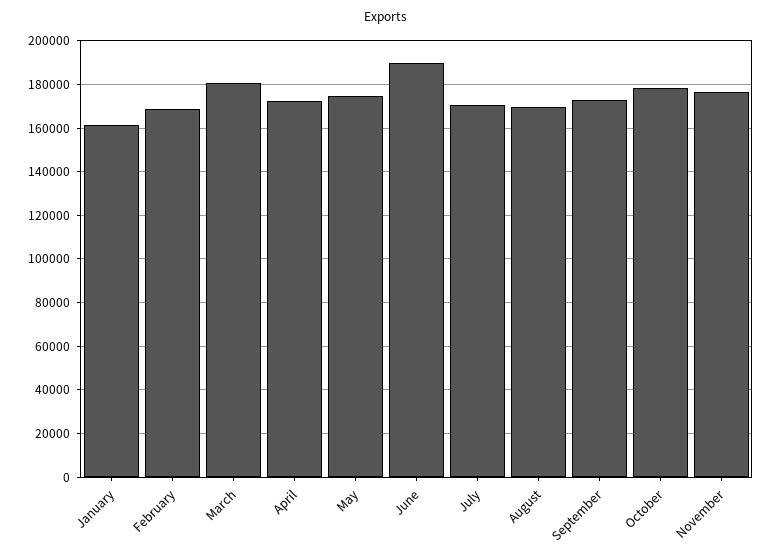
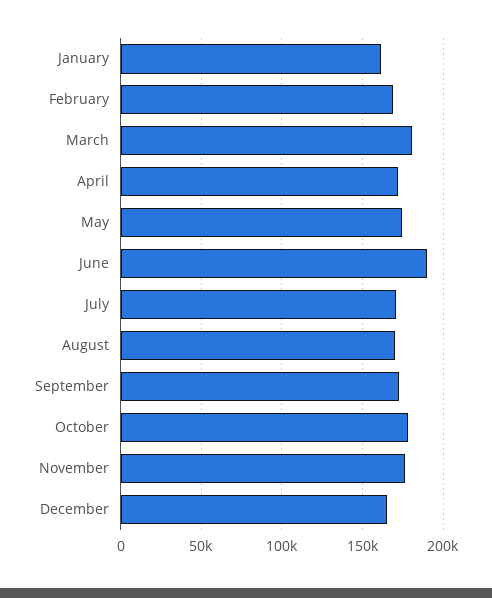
December: none -> 165000

